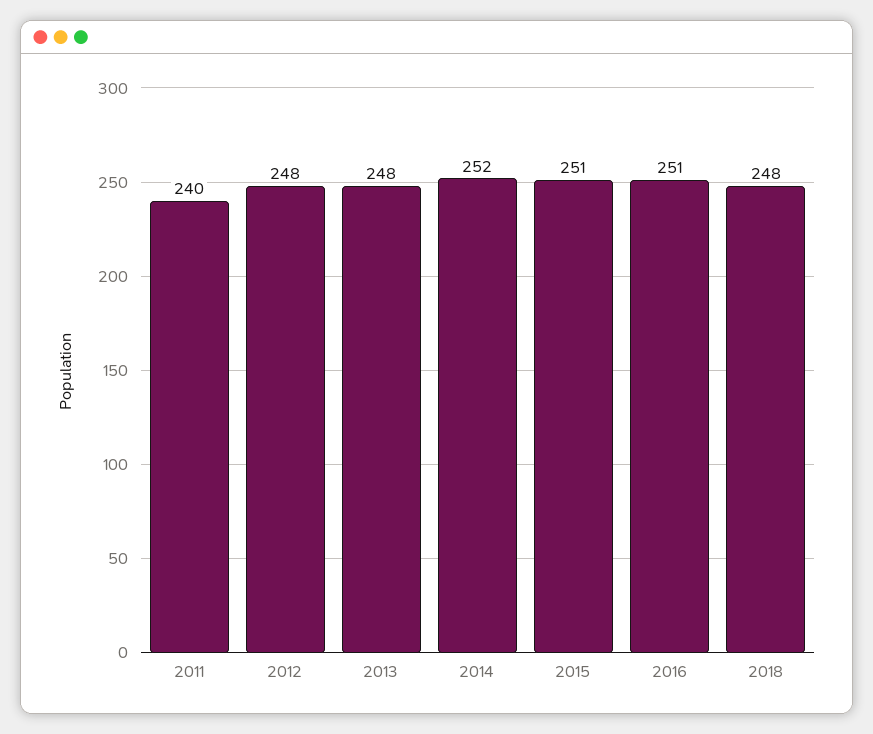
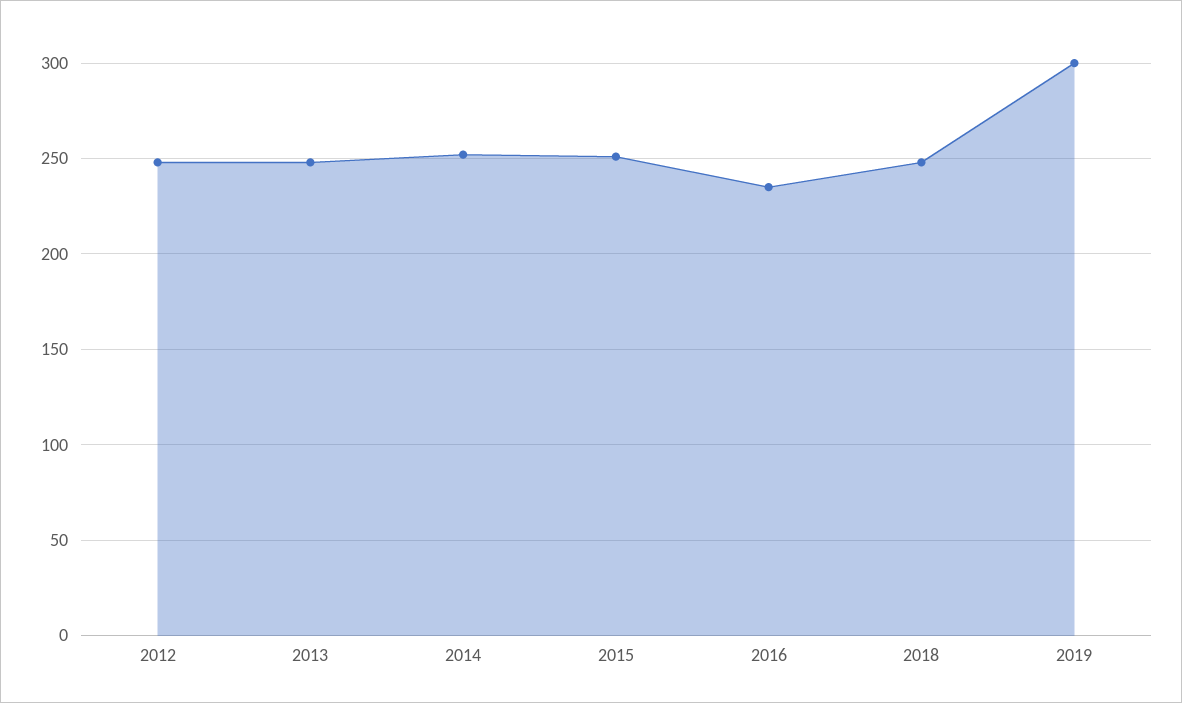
2011: 240 -> none
2016: 251 -> 235
2019: none -> 300

